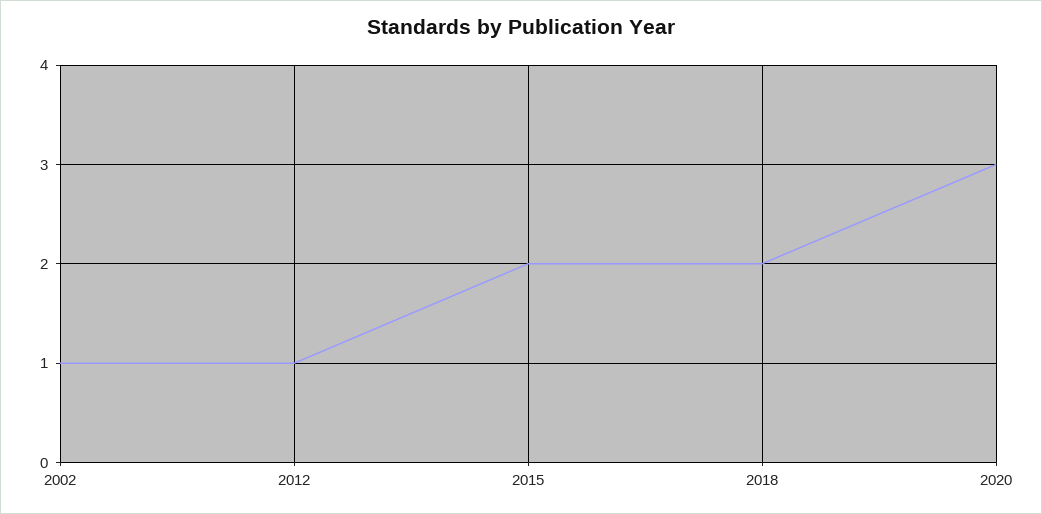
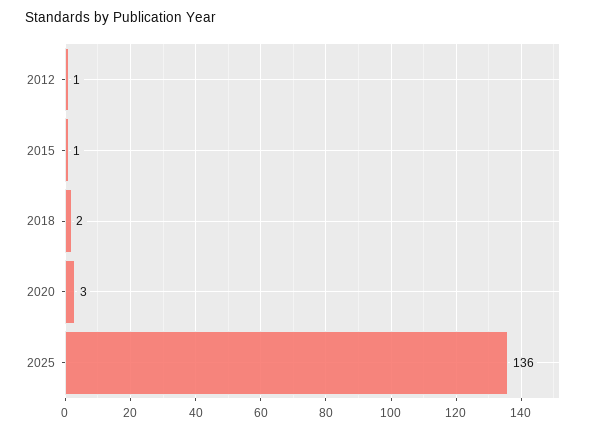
2002: 1 -> none
2015: 2 -> 1
2025: none -> 136

